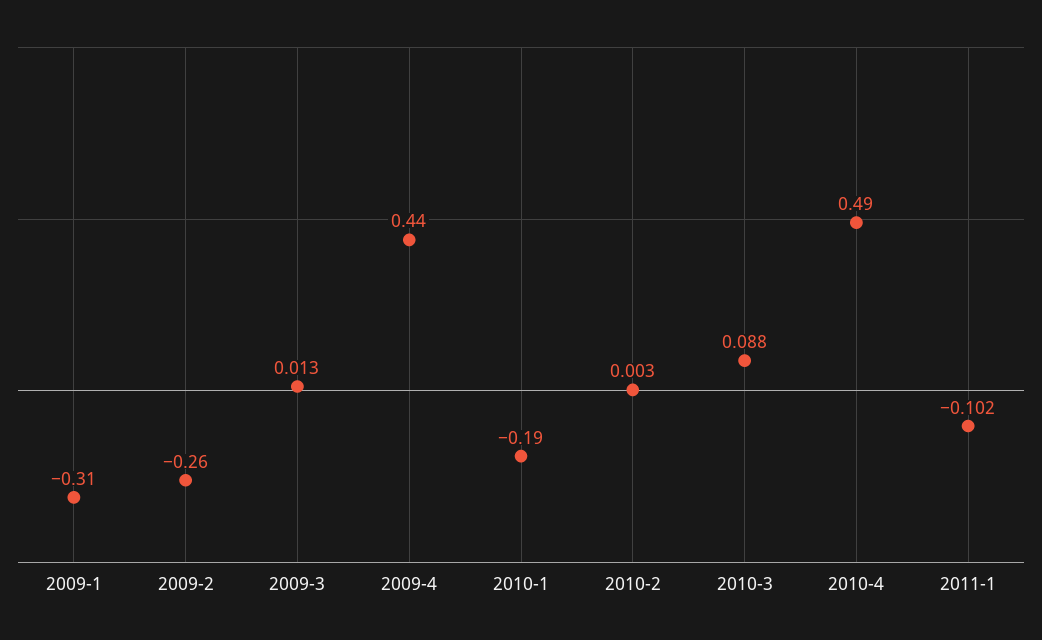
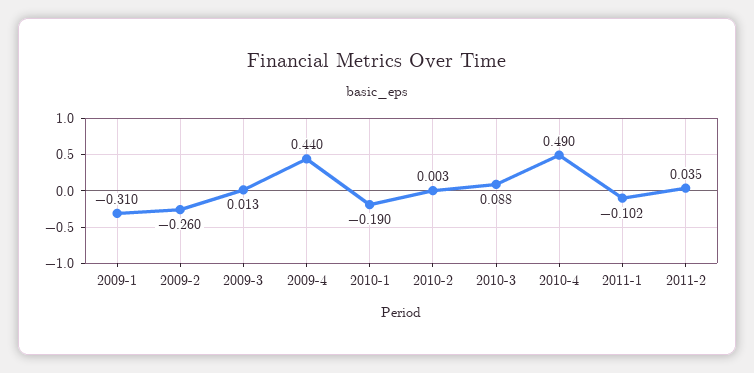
2011-2: none -> 0.035

